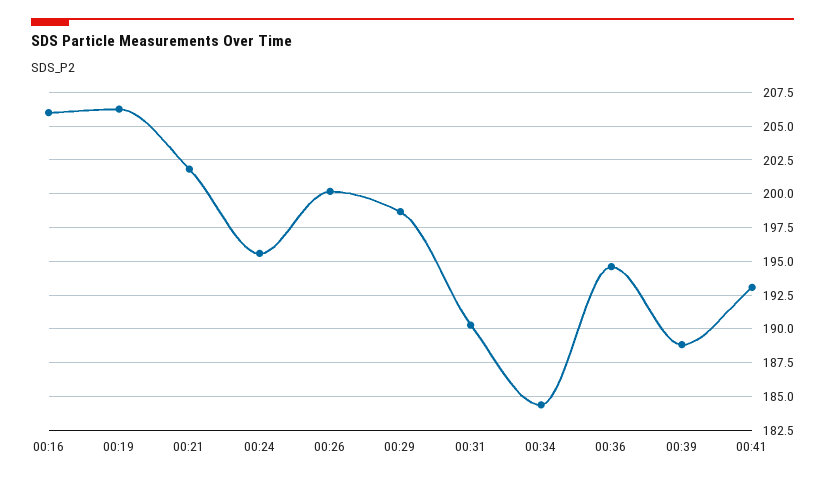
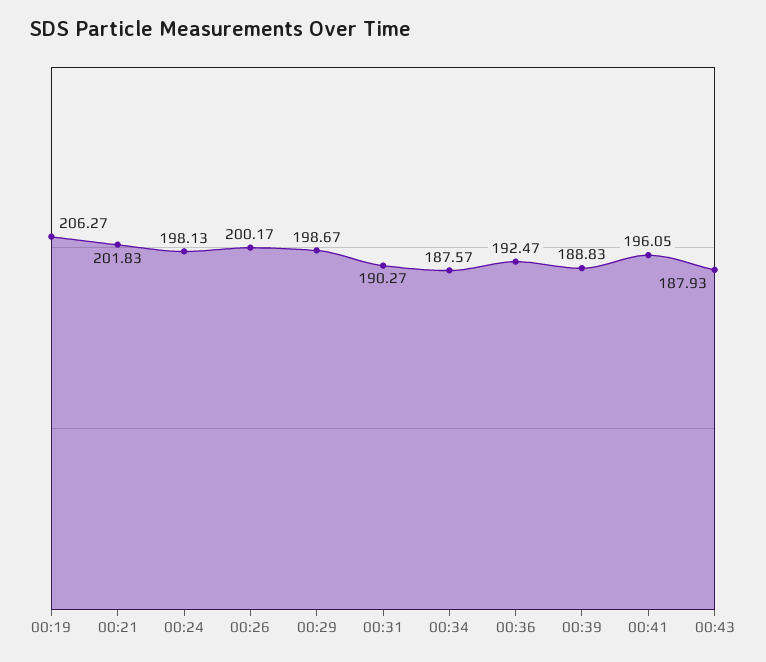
00:16: 206 -> none
00:24: 195.5 -> 198.13
00:34: 184.5 -> 187.57
00:36: 194.5 -> 192.47
00:41: 193 -> 196.05
00:43: none -> 187.93

